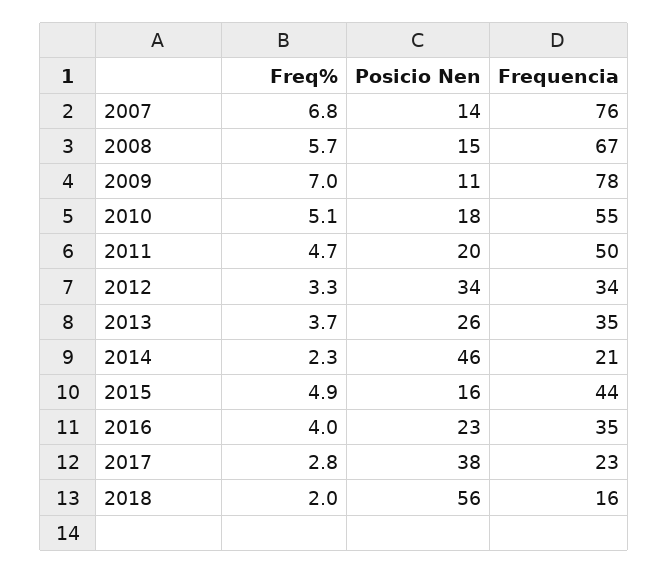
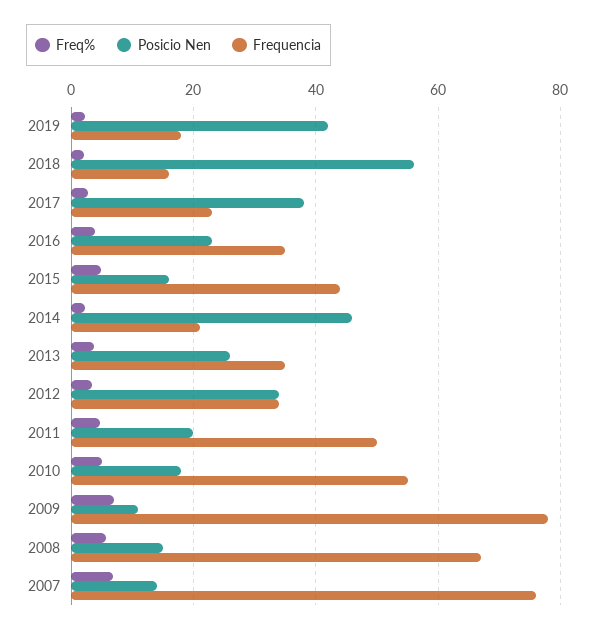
Freq%, 2019: none -> 2
Posicio Nen, 2019: none -> 42
Frequencia, 2019: none -> 18

